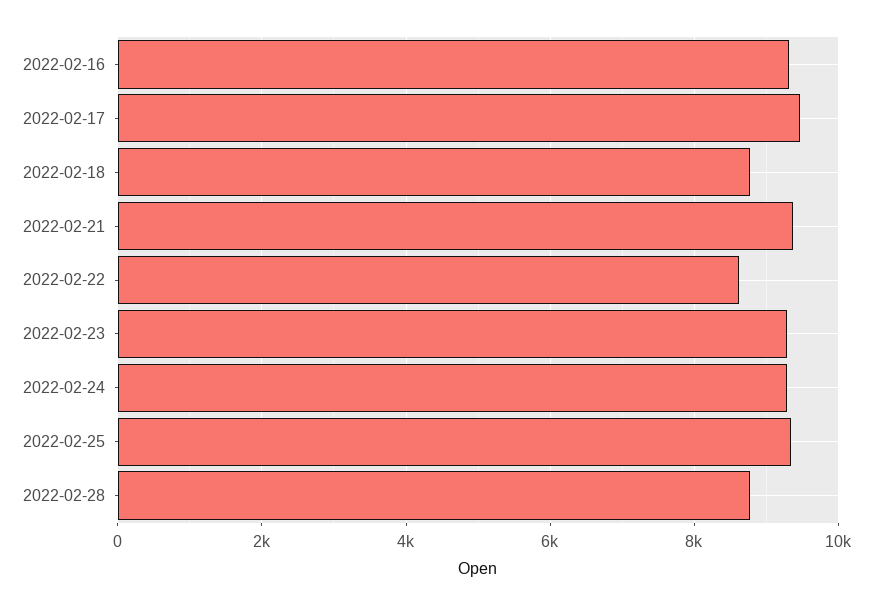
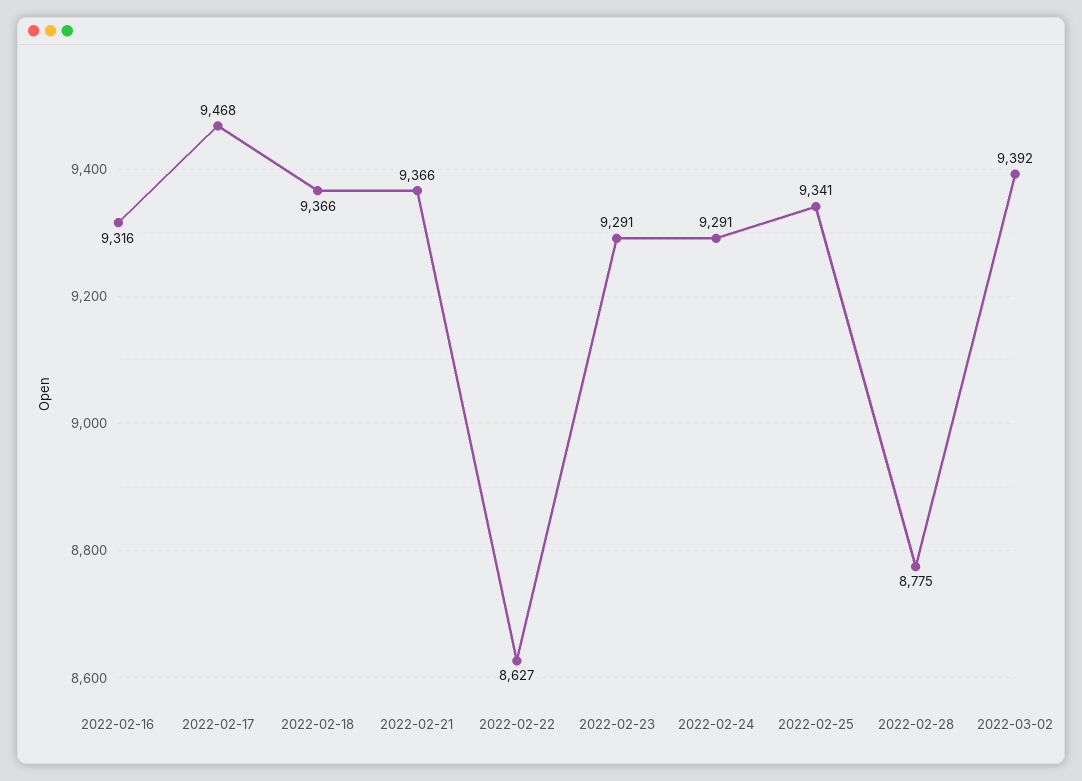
2022-02-18: 8800 -> 9366
2022-03-02: none -> 9392

